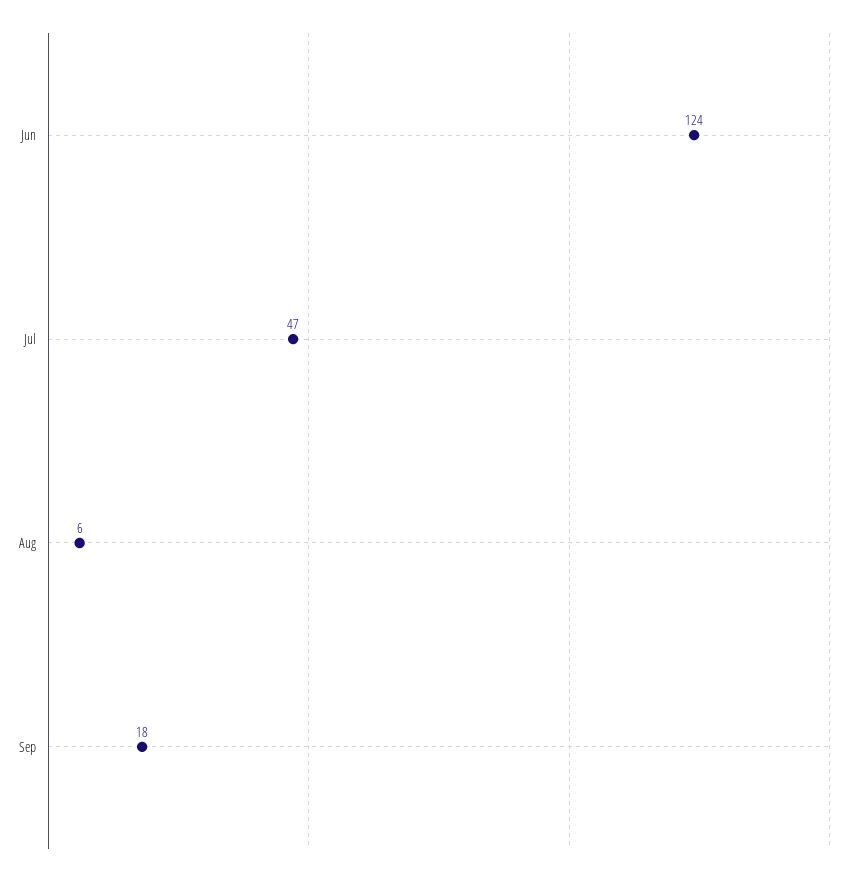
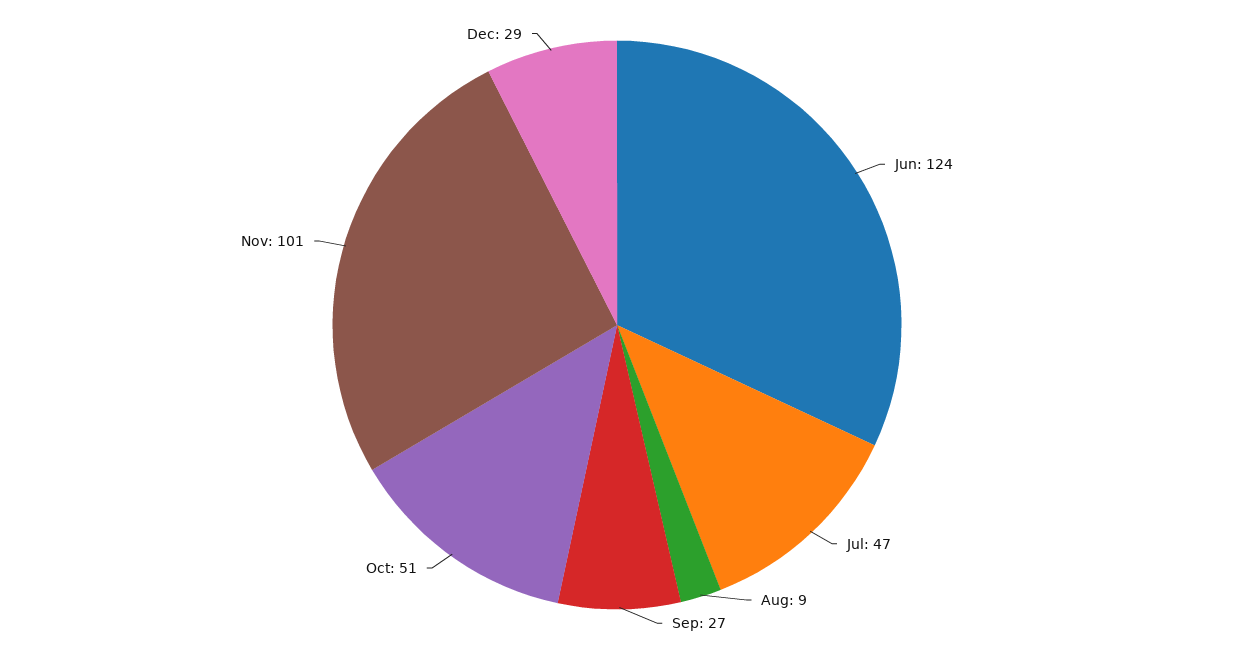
Aug: 6 -> 9
Sep: 18 -> 27
Oct: none -> 51
Nov: none -> 101
Dec: none -> 29

